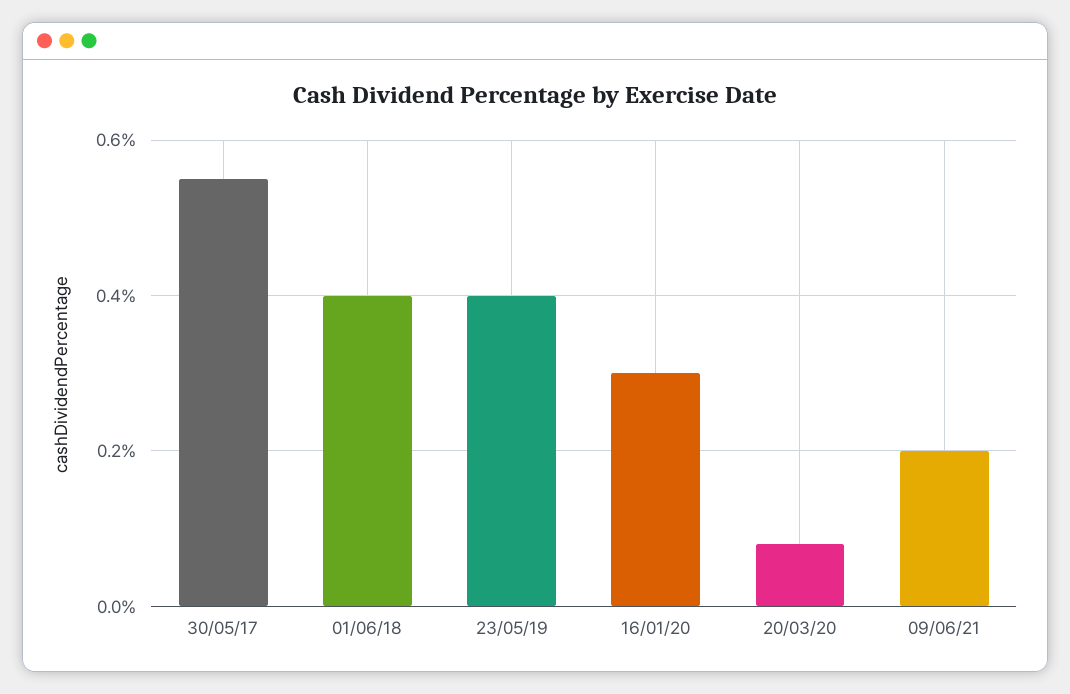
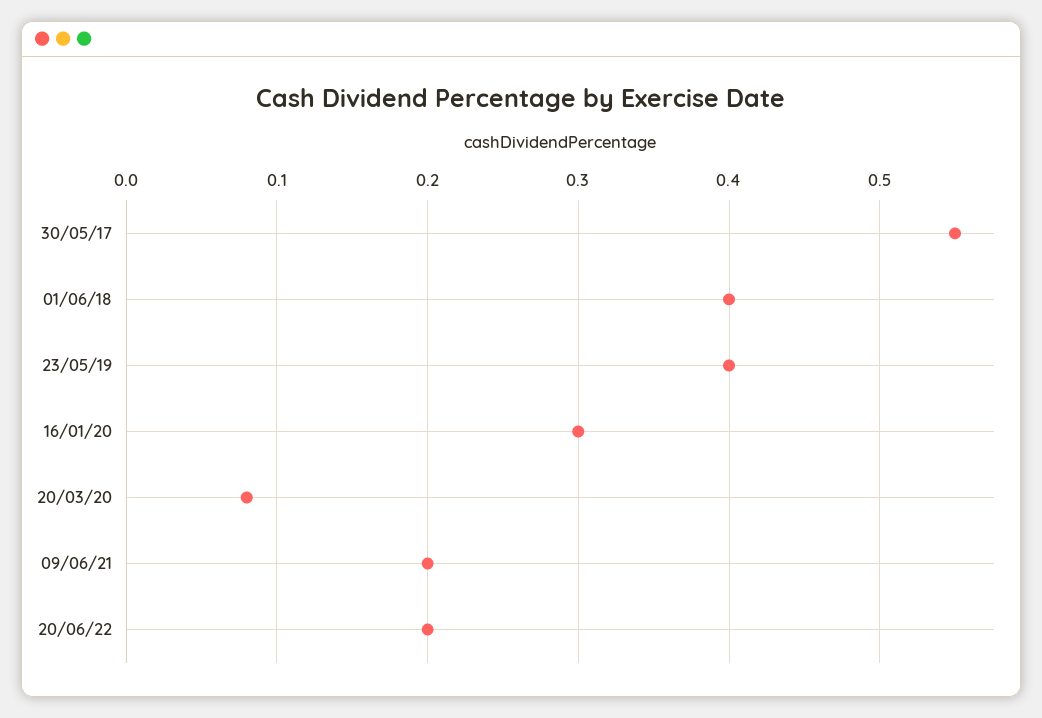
20/06/22: none -> 0.2

